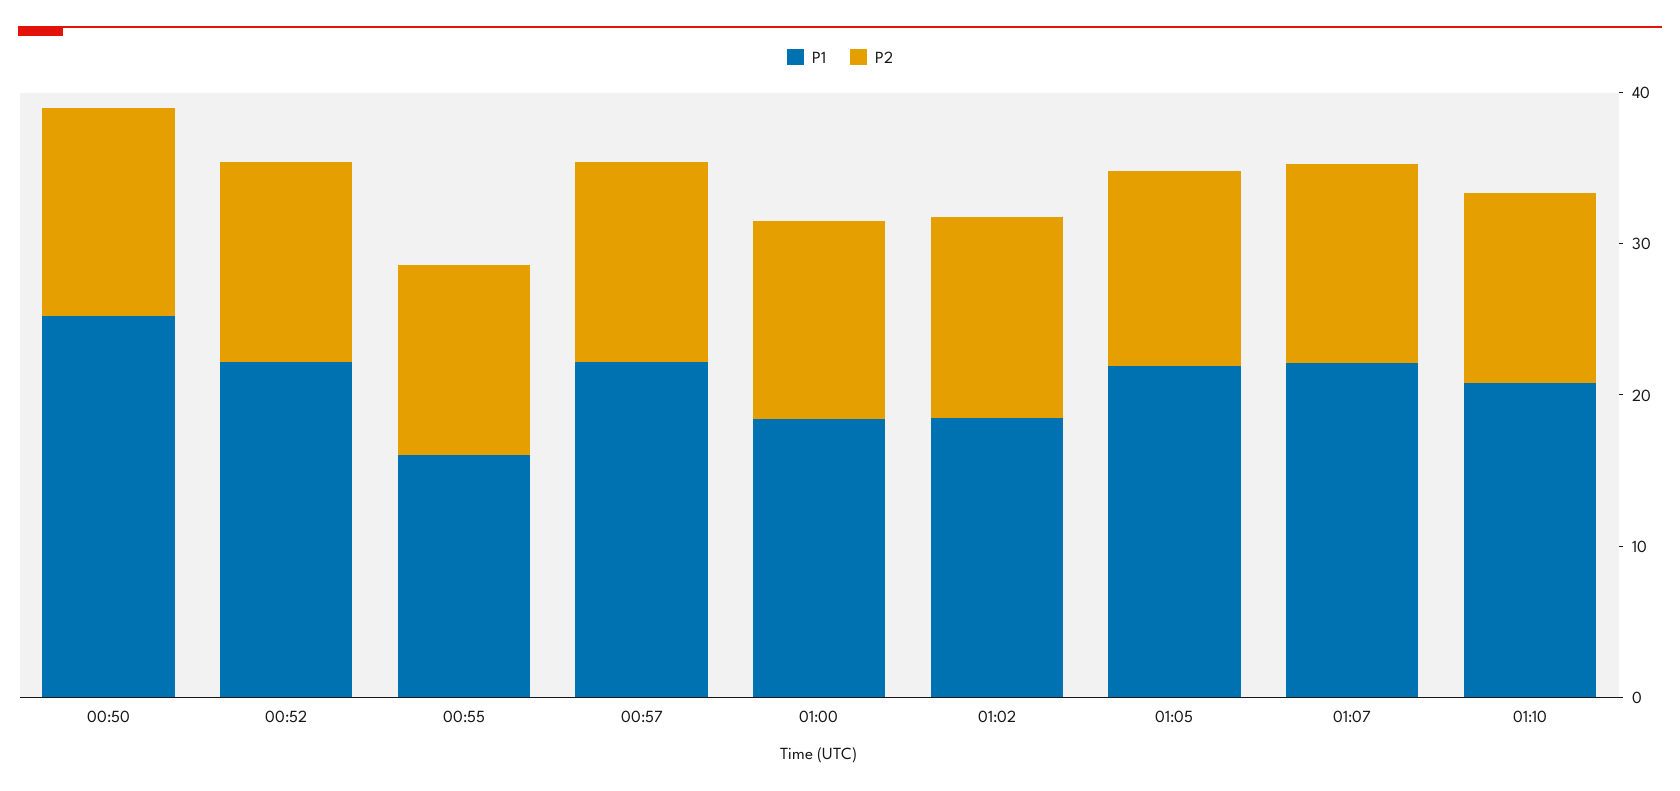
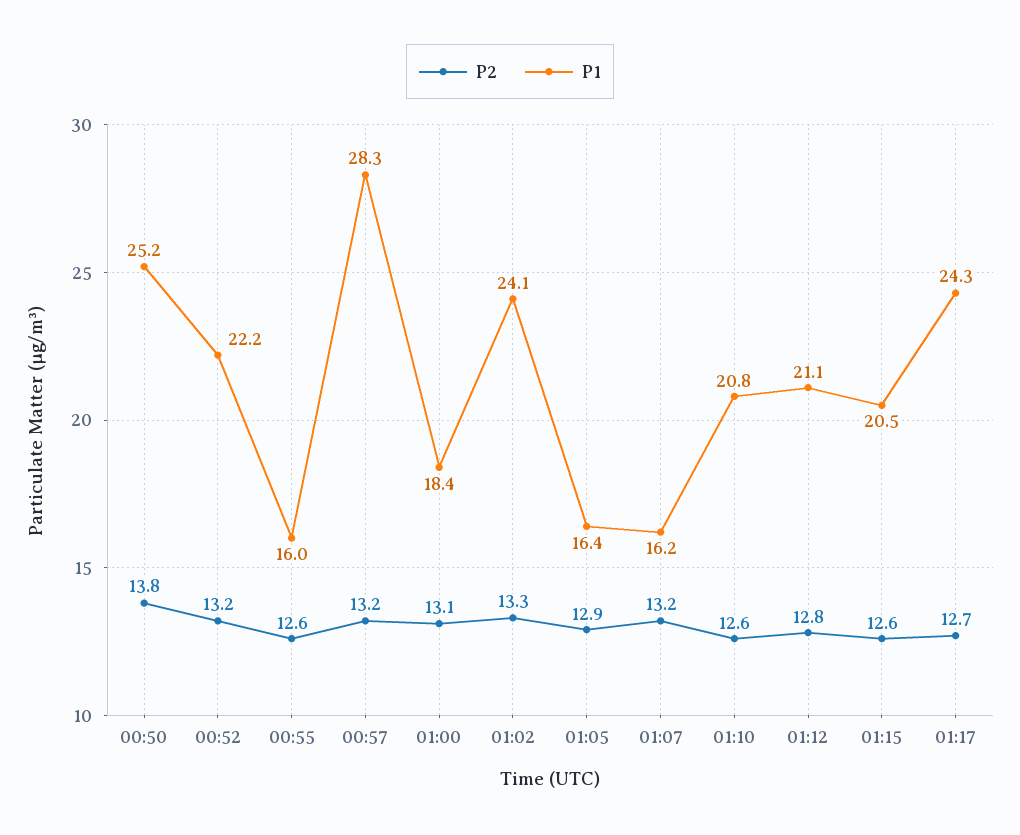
P1, 00:57: 22 -> 28.3
P1, 01:02: 18 -> 24.1
P1, 01:05: 22 -> 16.4
P1, 01:07: 22 -> 16.2
P2, 01:12: none -> 12.8
P1, 01:12: none -> 21.1
P2, 01:15: none -> 12.6
P1, 01:15: none -> 20.5
P2, 01:17: none -> 12.7
P1, 01:17: none -> 24.3

